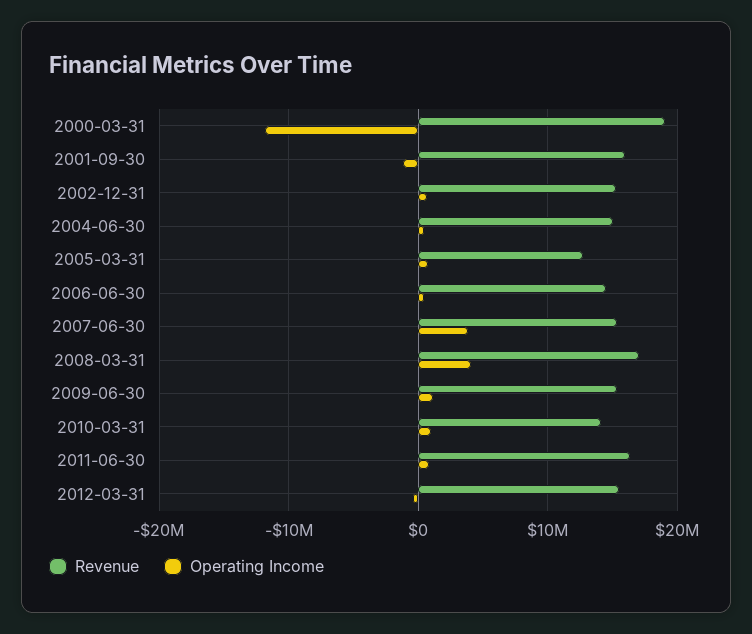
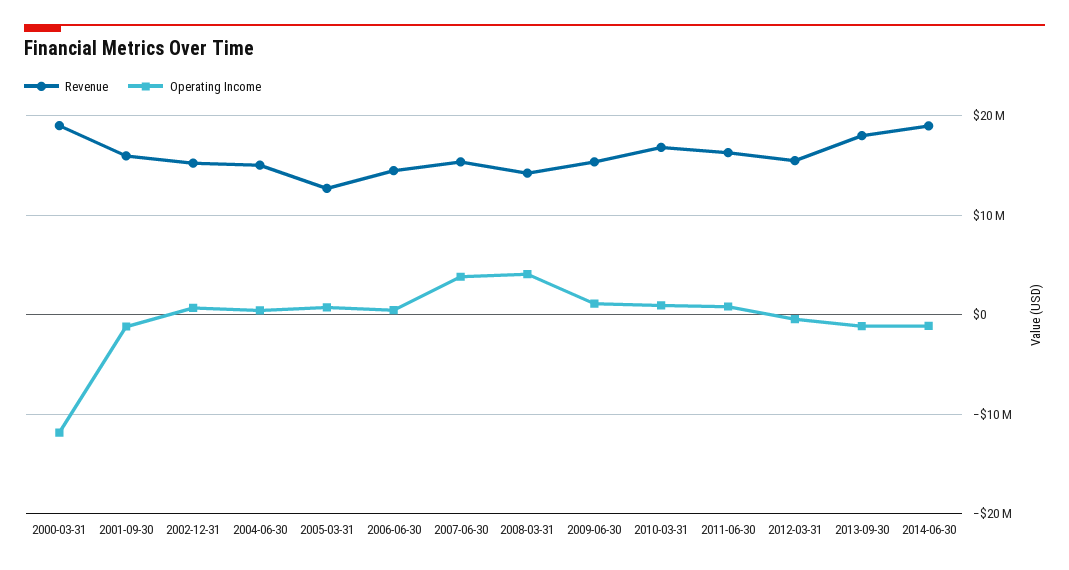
Revenue, 2008-03-31: 17000000 -> 14000000
Revenue, 2010-03-31: 14000000 -> 17000000
Revenue, 2013-09-30: none -> 18000000
Operating Income, 2013-09-30: none -> -1000000
Revenue, 2014-06-30: none -> 19000000
Operating Income, 2014-06-30: none -> -1000000

